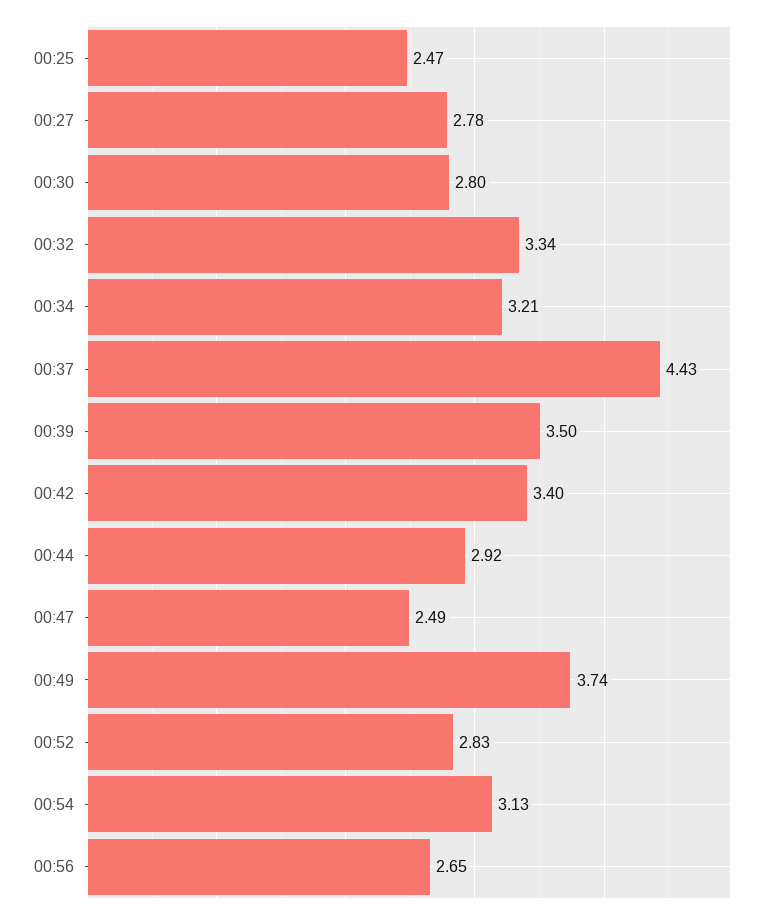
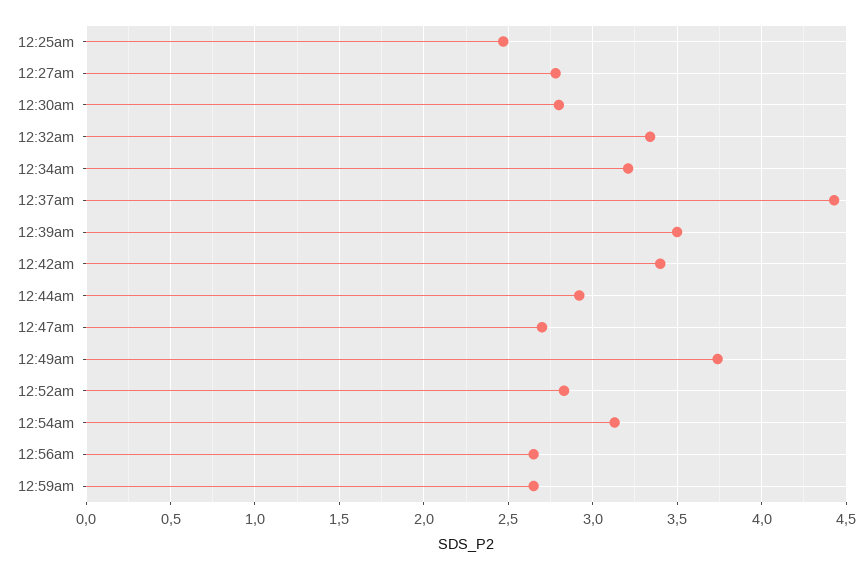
00:47: 2.49 -> 2.7
12:59am: none -> 2.65

